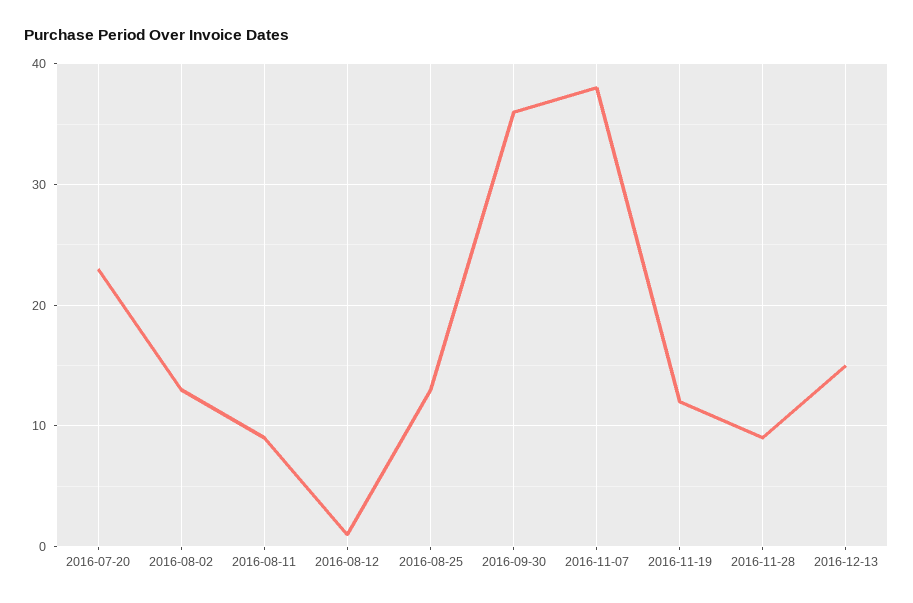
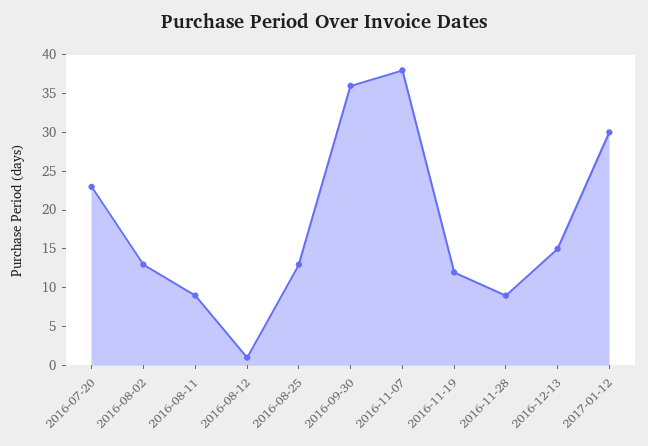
2017-01-12: none -> 30

